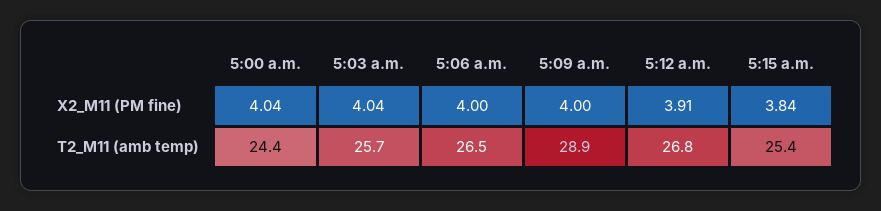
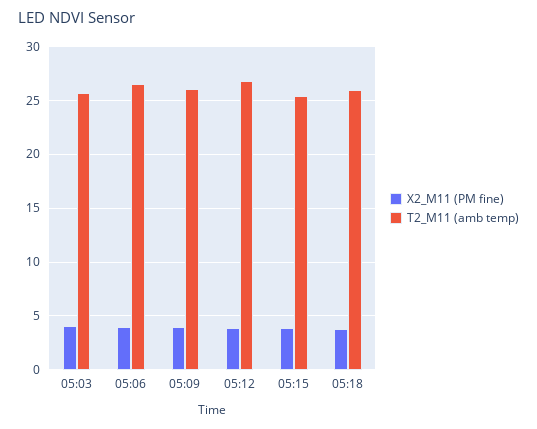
X2_M11 (PM fine), 5:00 a.m.: 4.04 -> none
T2_M11 (amb temp), 5:00 a.m.: 24.4 -> none
T2_M11 (amb temp), 5:09 a.m.: 28.9 -> 26
X2_M11 (PM fine), 05:18: none -> 4
T2_M11 (amb temp), 05:18: none -> 26

